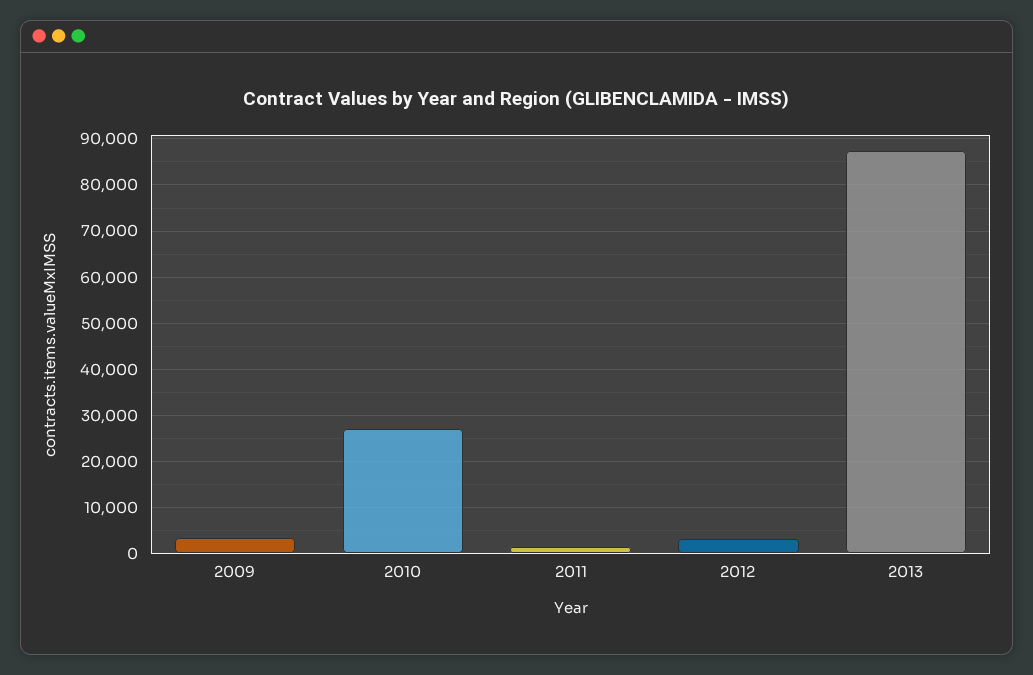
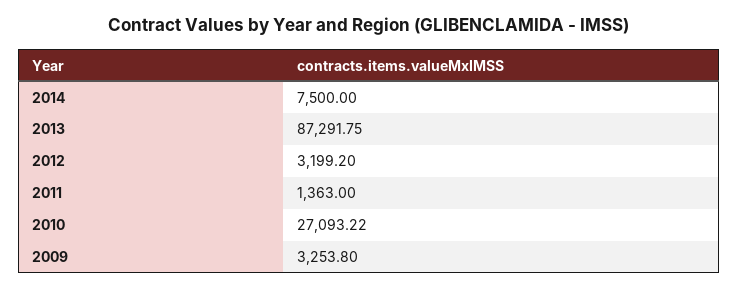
2014: none -> 7500

